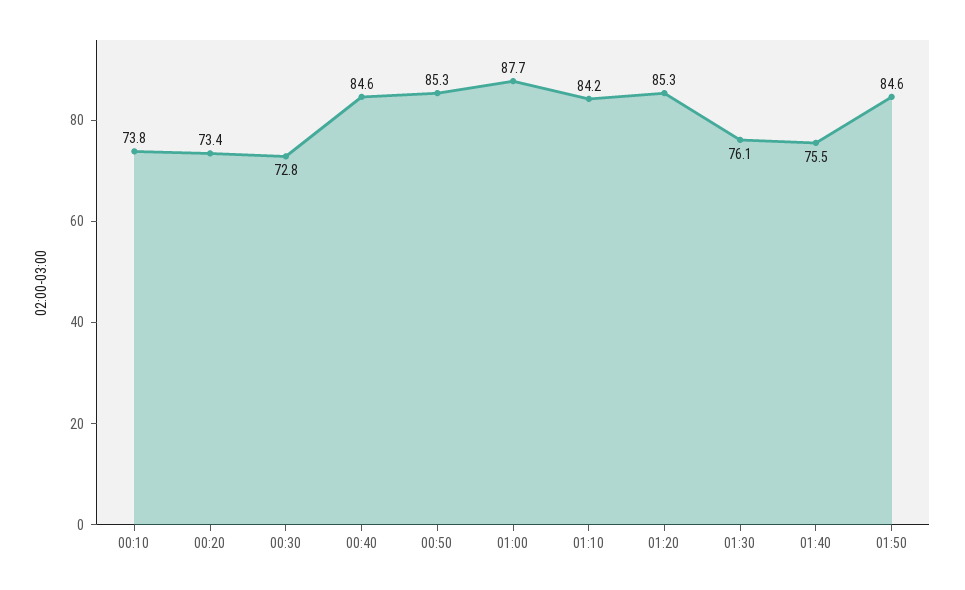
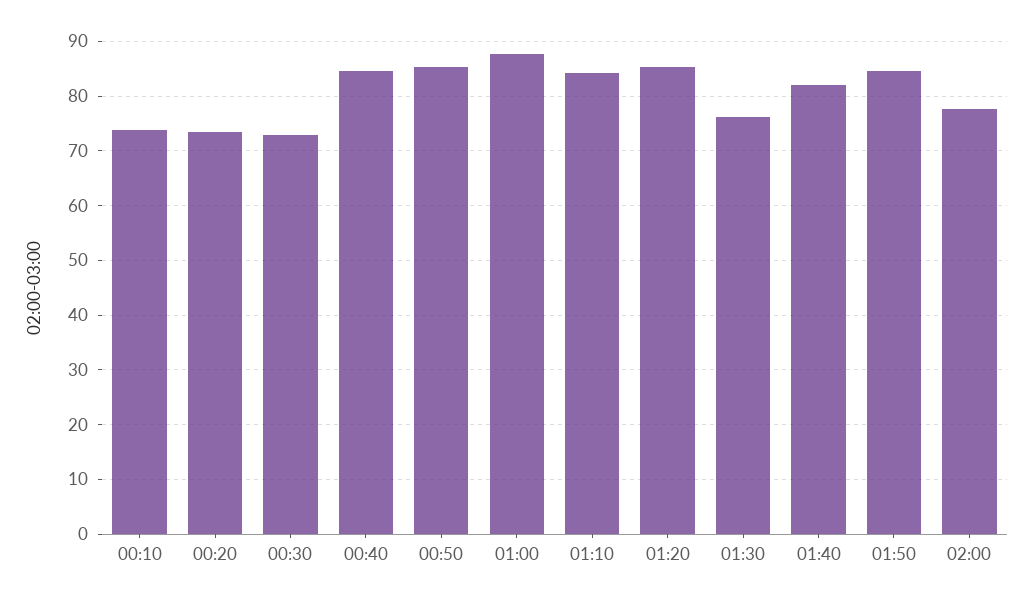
01:40: 75.5 -> 82
02:00: none -> 78

